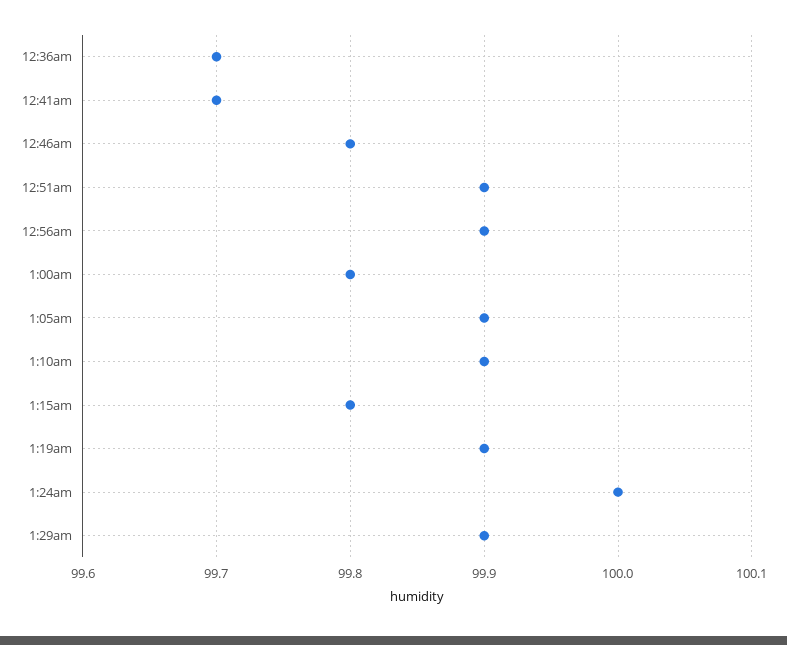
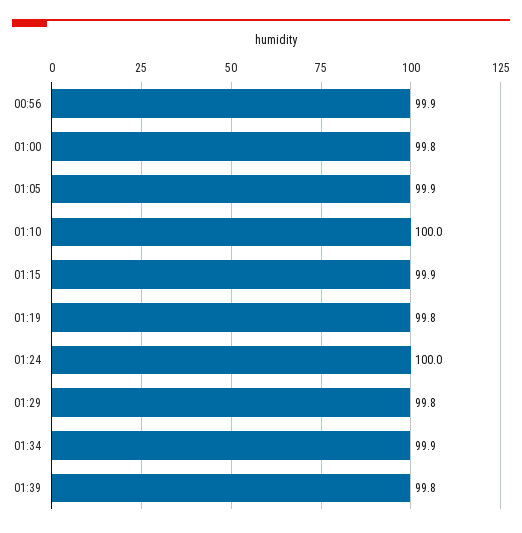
12:36am: 99.7 -> none
12:41am: 99.7 -> none
12:46am: 99.8 -> none
12:51am: 99.9 -> none
1:10am: 99.9 -> 100
1:15am: 99.8 -> 99.9
1:19am: 99.9 -> 99.8
1:29am: 99.9 -> 99.8
01:34: none -> 99.9
01:39: none -> 99.8

